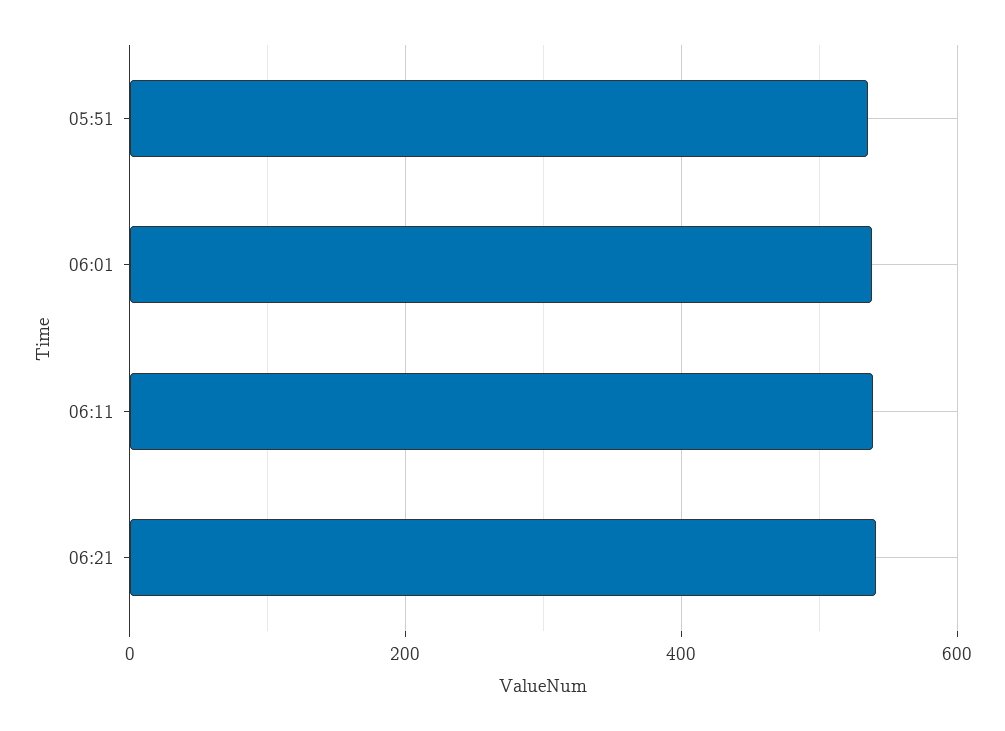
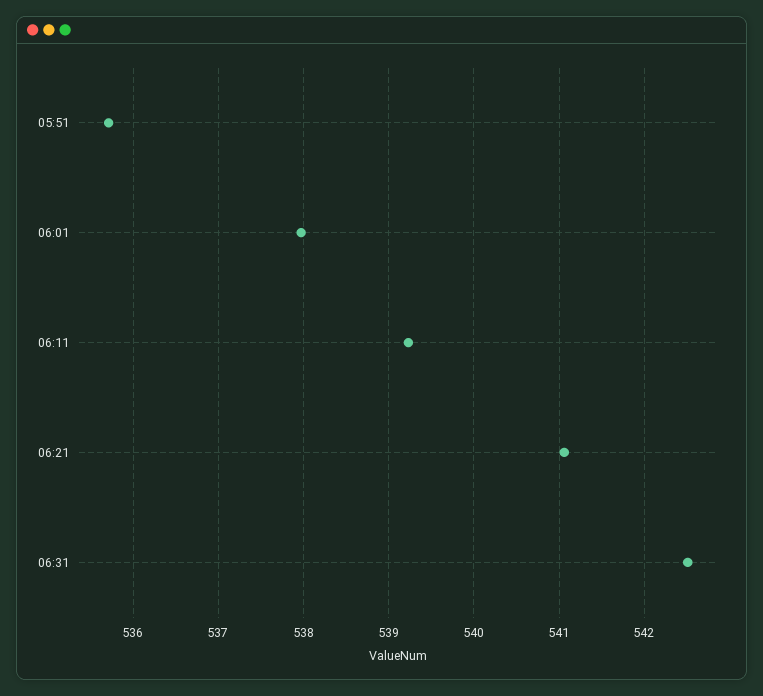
06:31: none -> 542.5

